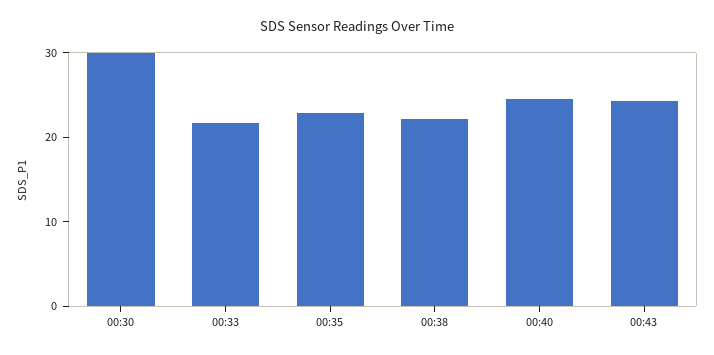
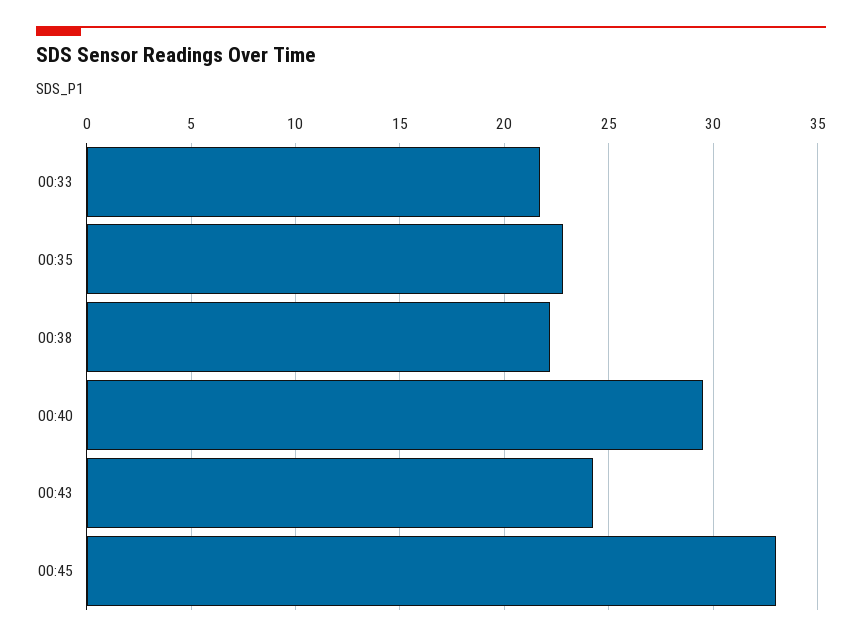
00:30: 30 -> none
00:40: 24 -> 29.5
00:45: none -> 33

